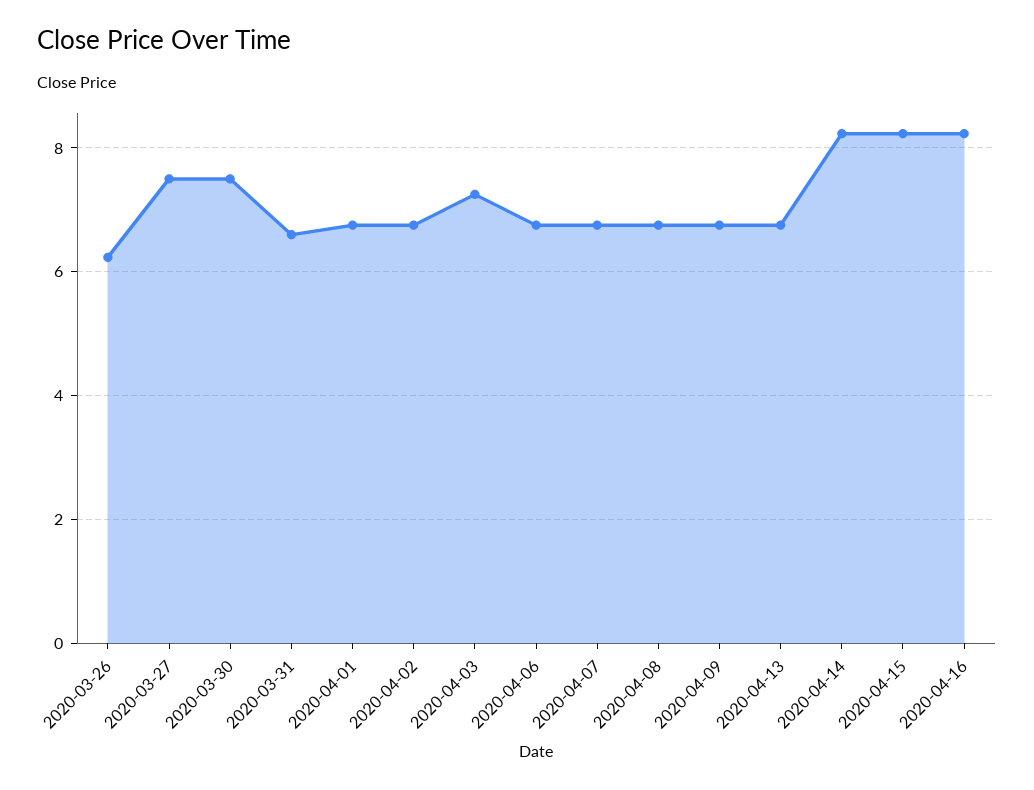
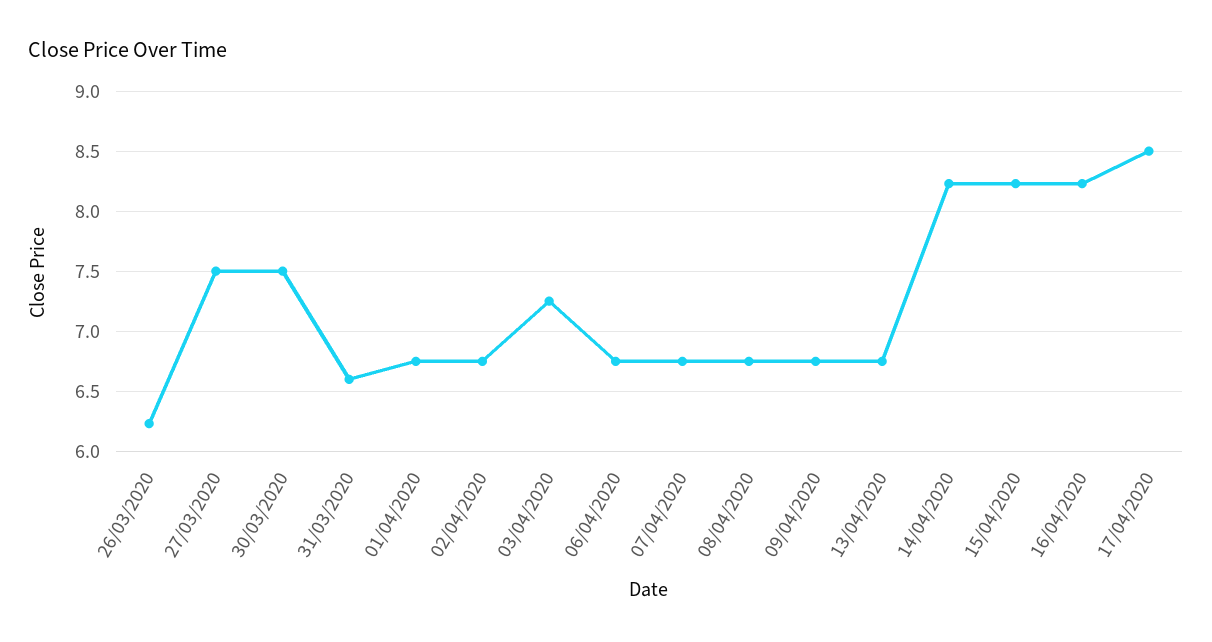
17/04/2020: none -> 8.5

